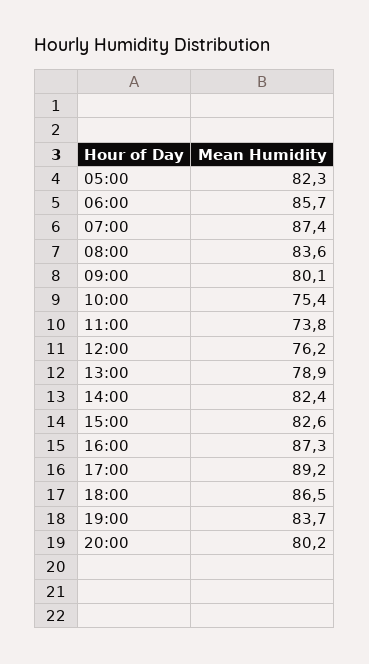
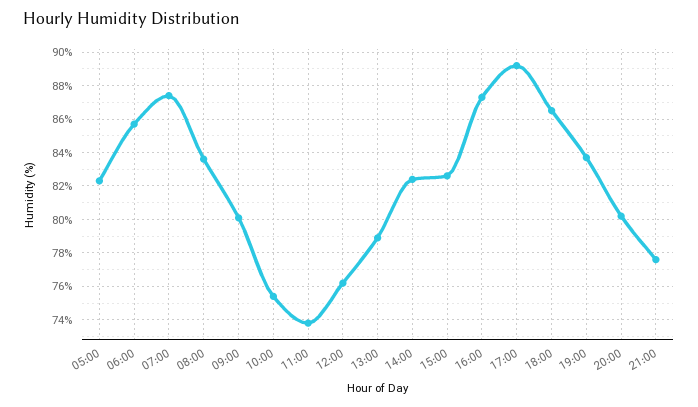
21:00: none -> 77.5

